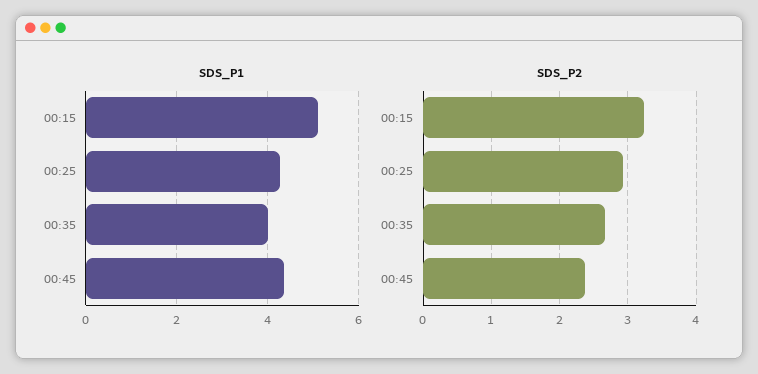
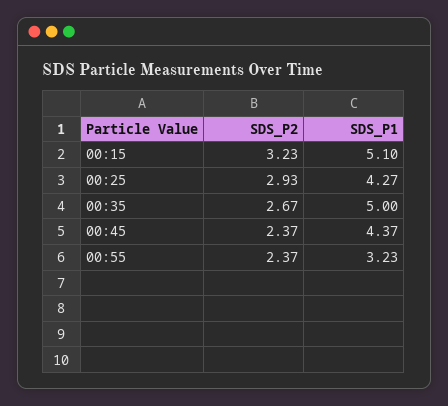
SDS_P1, 00:35: 4 -> 5
SDS_P2, 00:55: none -> 2.37
SDS_P1, 00:55: none -> 3.23

